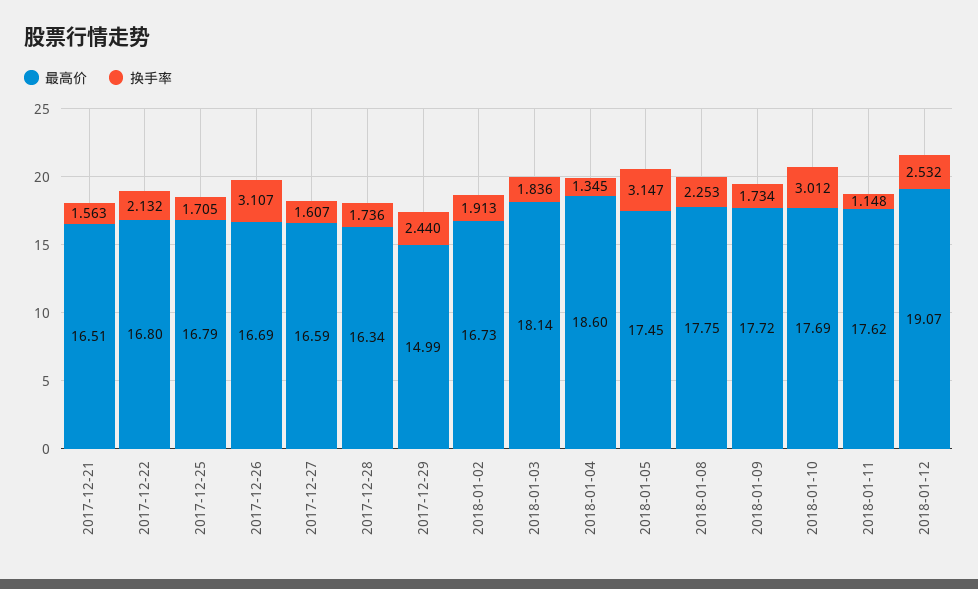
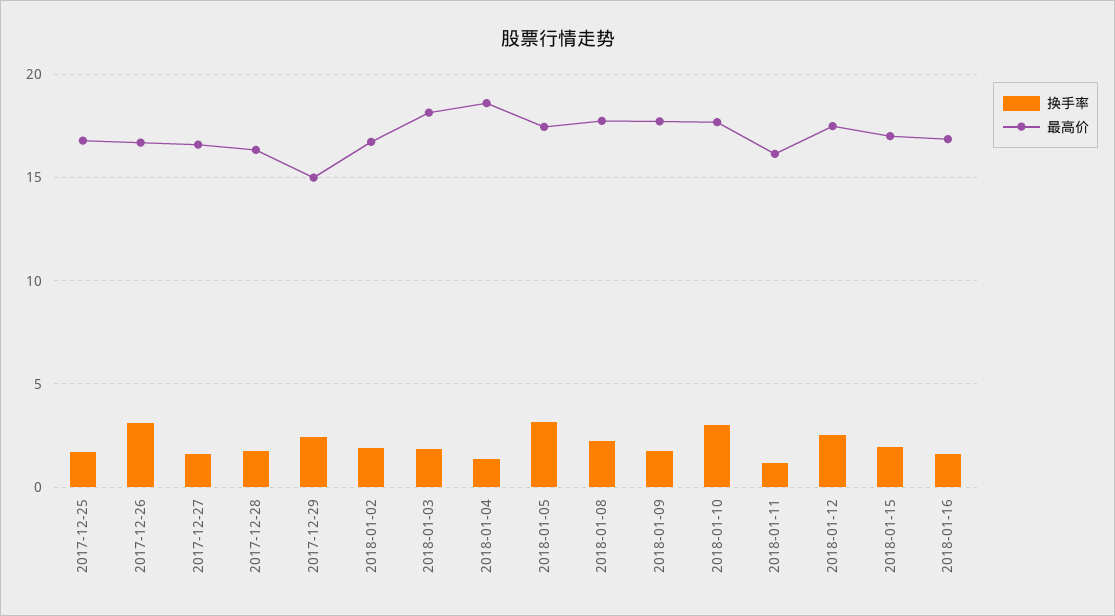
最高价, 2017-12-21: 16.51 -> none
换手率, 2017-12-21: 1.563 -> none
最高价, 2017-12-22: 16.8 -> none
换手率, 2017-12-22: 2.132 -> none
最高价, 2018-01-11: 17.62 -> 16
最高价, 2018-01-12: 19.07 -> 17.5
换手率, 2018-01-15: none -> 2
最高价, 2018-01-15: none -> 17
换手率, 2018-01-16: none -> 1.5
最高价, 2018-01-16: none -> 17

